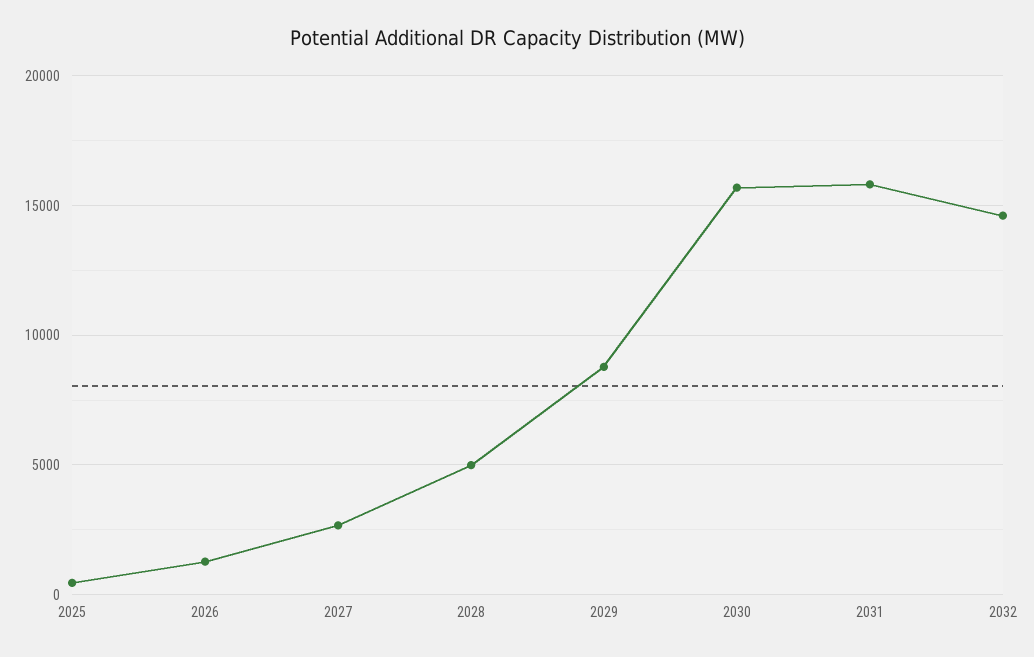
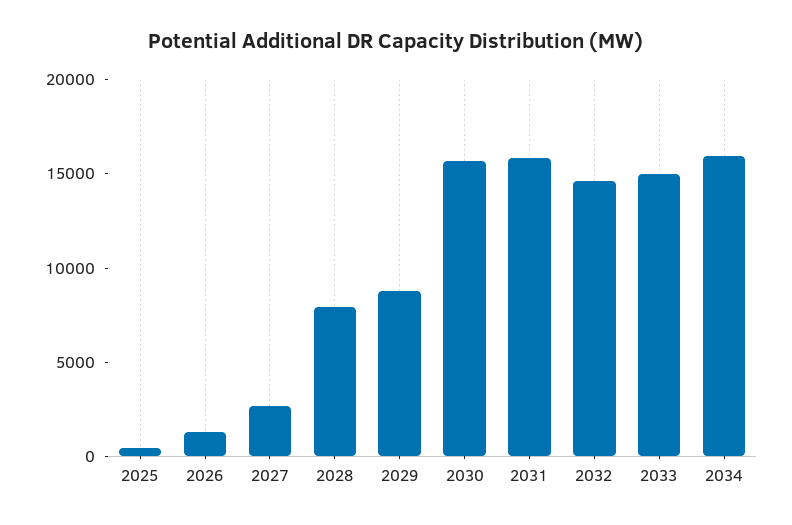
2028: 5000 -> 8000
2033: none -> 15000
2034: none -> 16000

